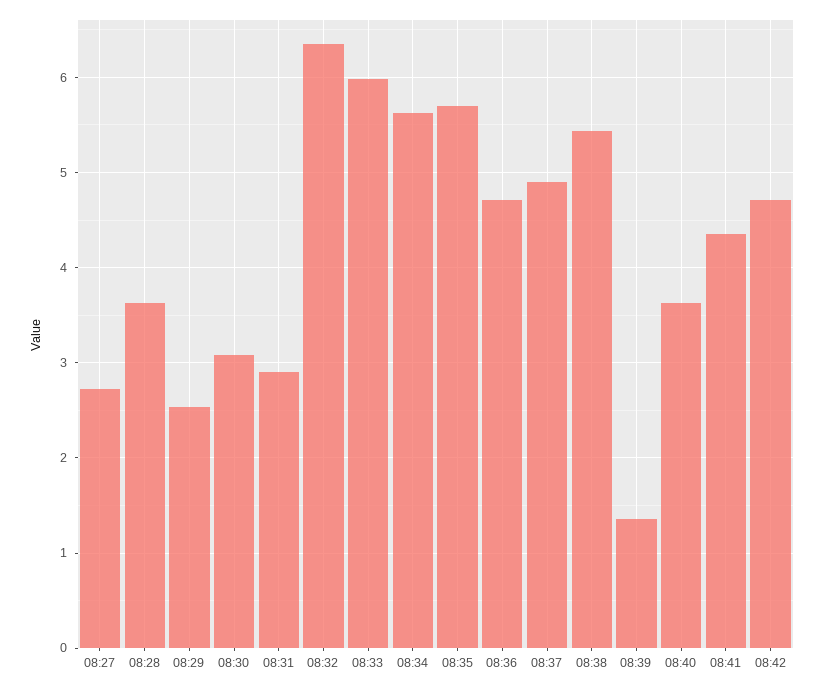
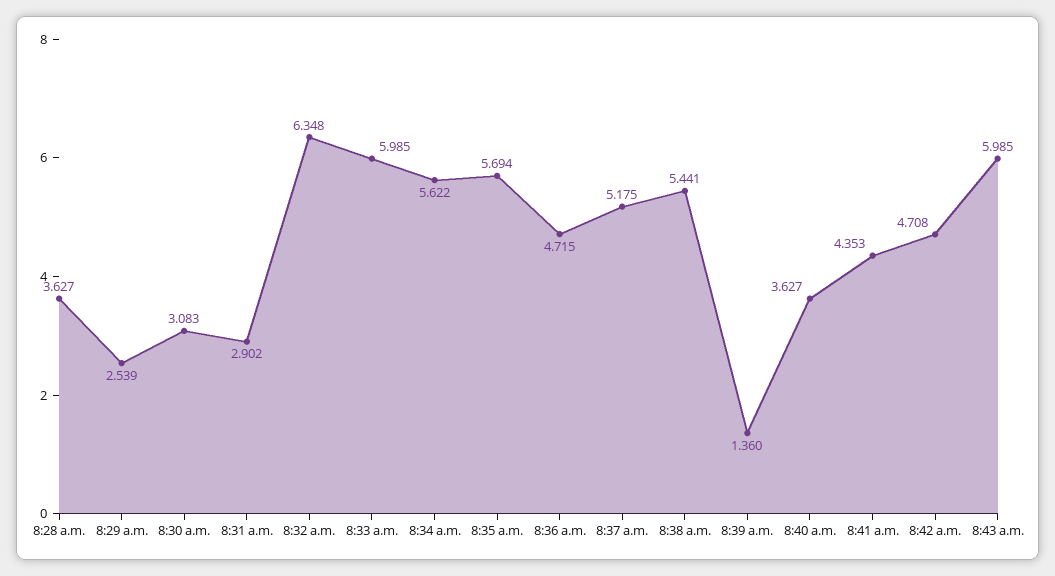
08:27: 2.7 -> none
08:37: 4.9 -> 5.175
8:43 a.m.: none -> 5.985

